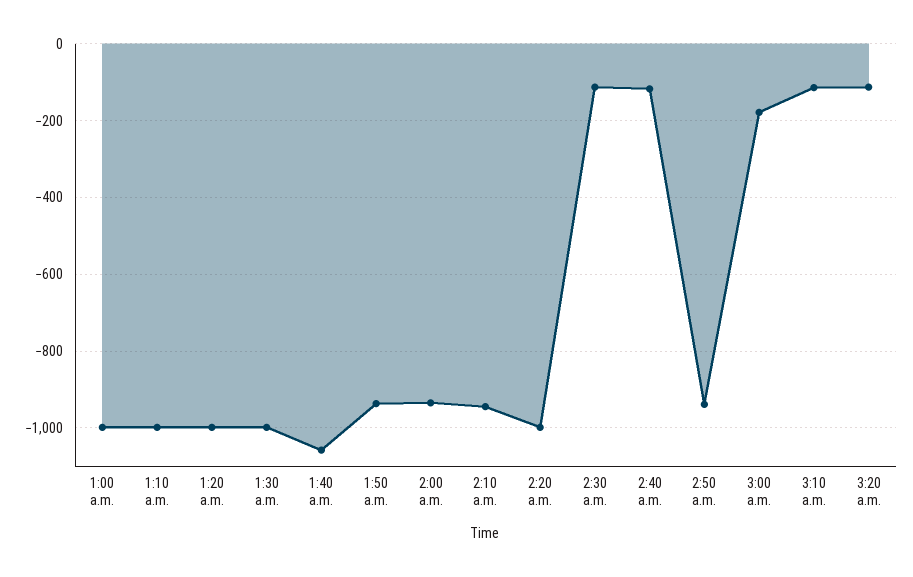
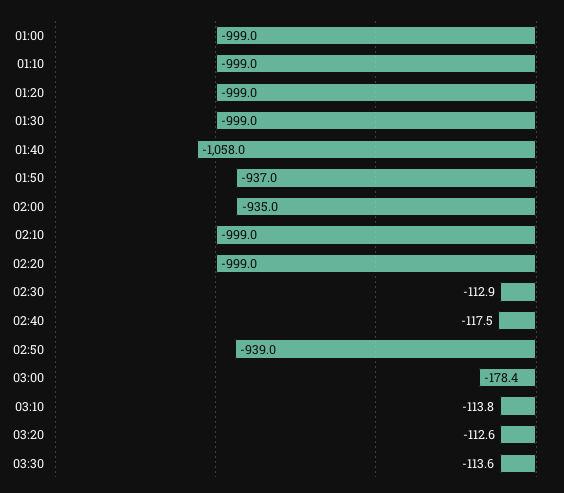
2:10 a.m.: -940 -> -999
03:30: none -> -113.6

